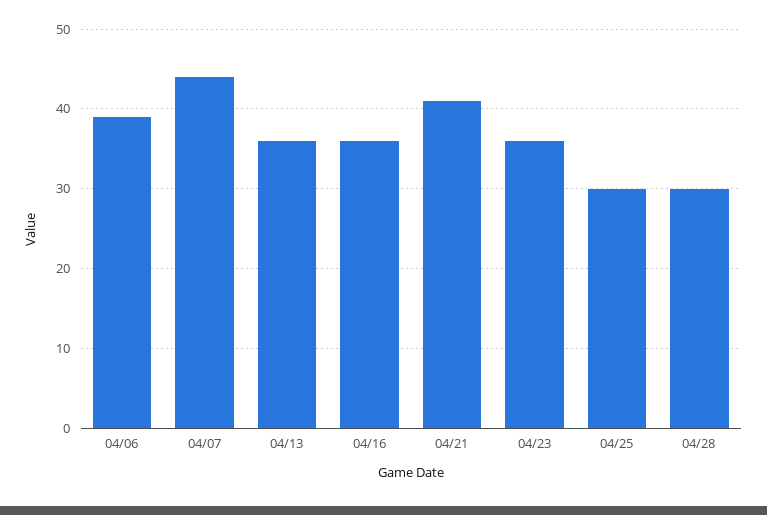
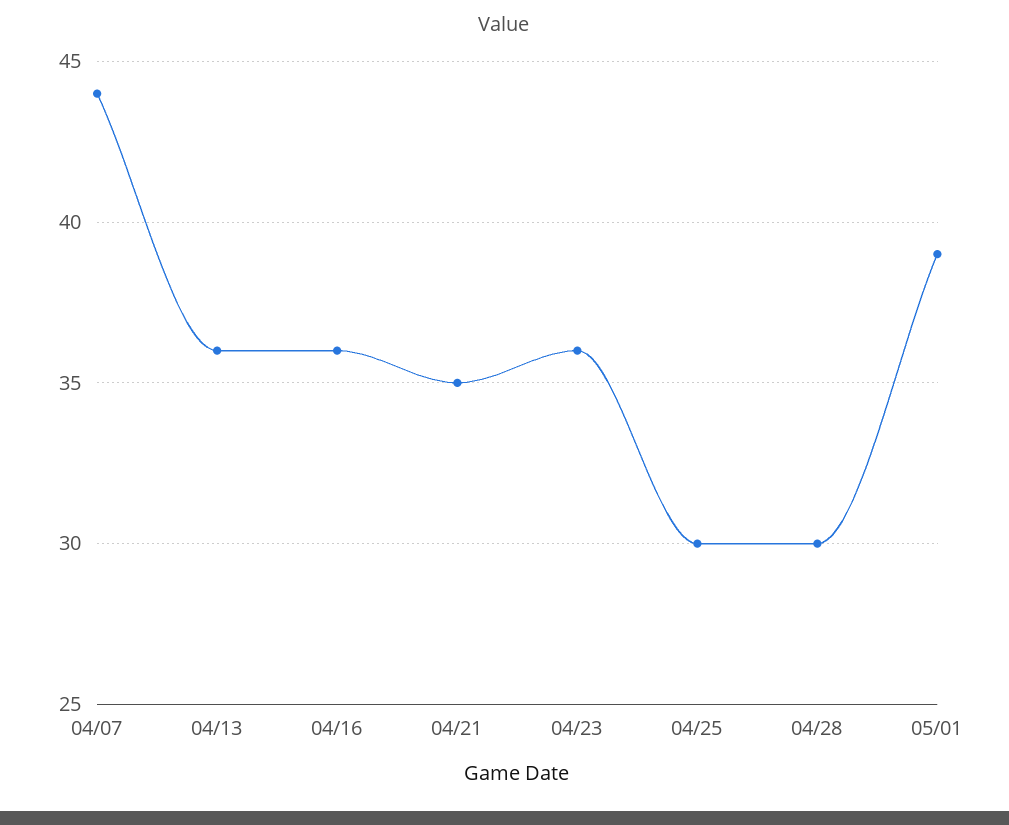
04/06: 39 -> none
04/21: 41 -> 35
05/01: none -> 39

